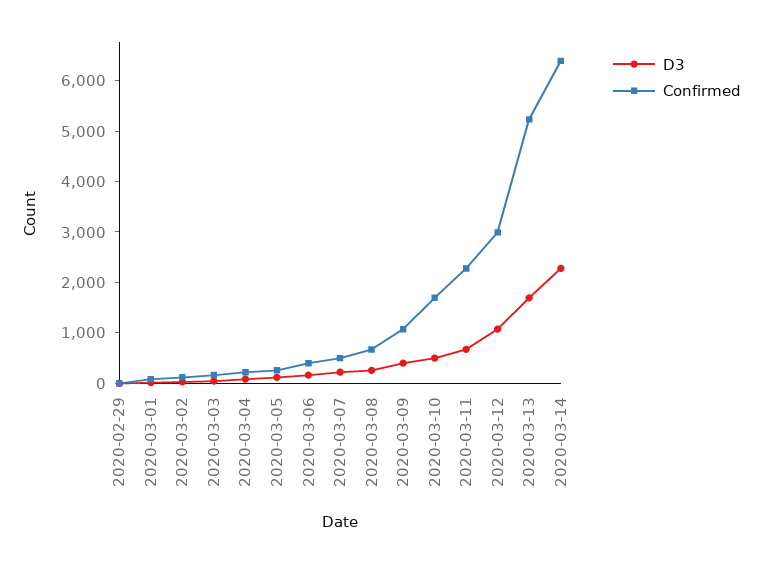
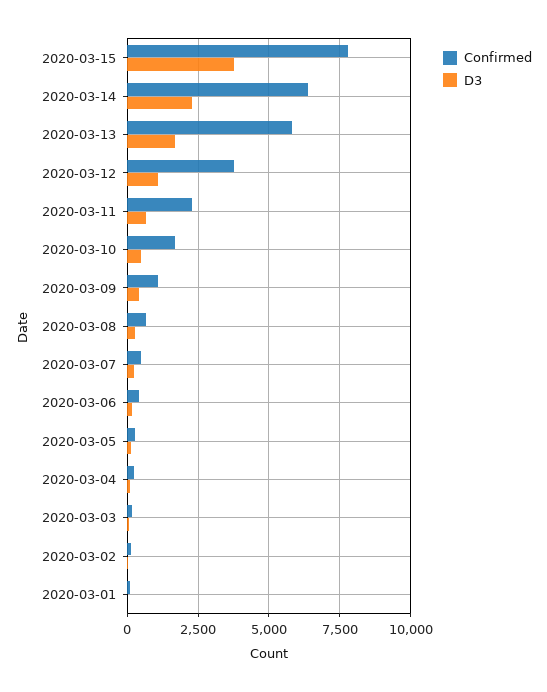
D3, 2020-02-29: 0 -> none
Confirmed, 2020-02-29: 0 -> none
Confirmed, 2020-03-12: 3000 -> 3750
Confirmed, 2020-03-13: 5200 -> 5750
Confirmed, 2020-03-15: none -> 7750
D3, 2020-03-15: none -> 3750

